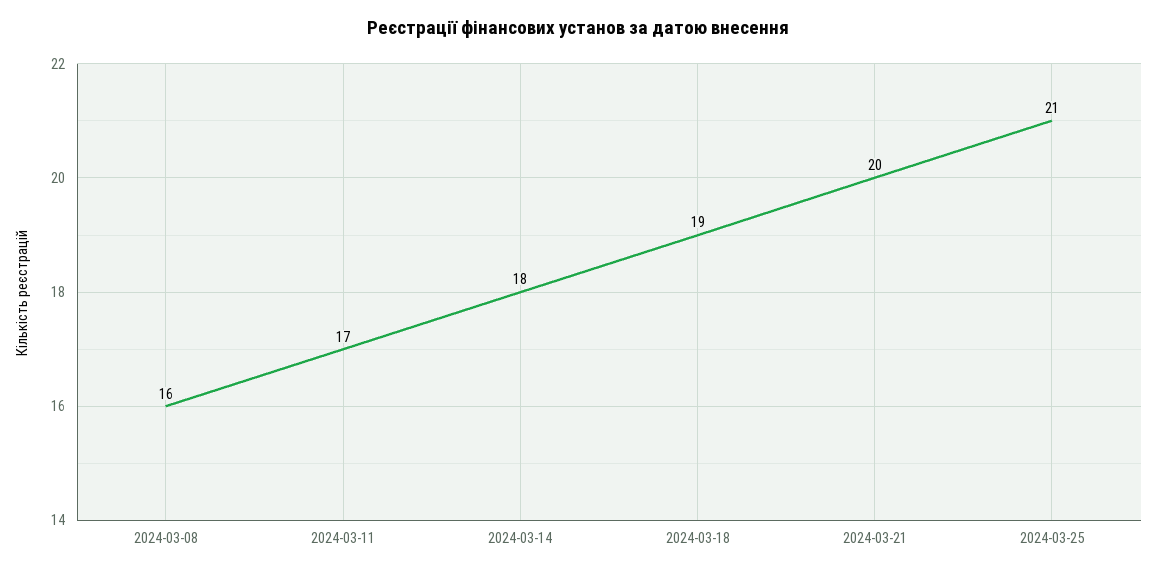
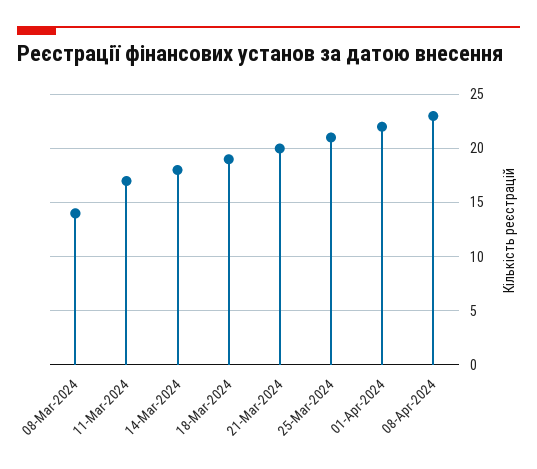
2024-03-08: 16 -> 14
01-Apr-2024: none -> 22
08-Apr-2024: none -> 23

